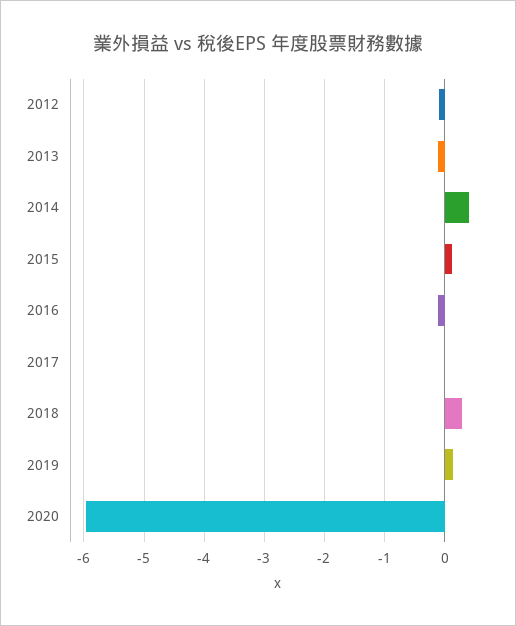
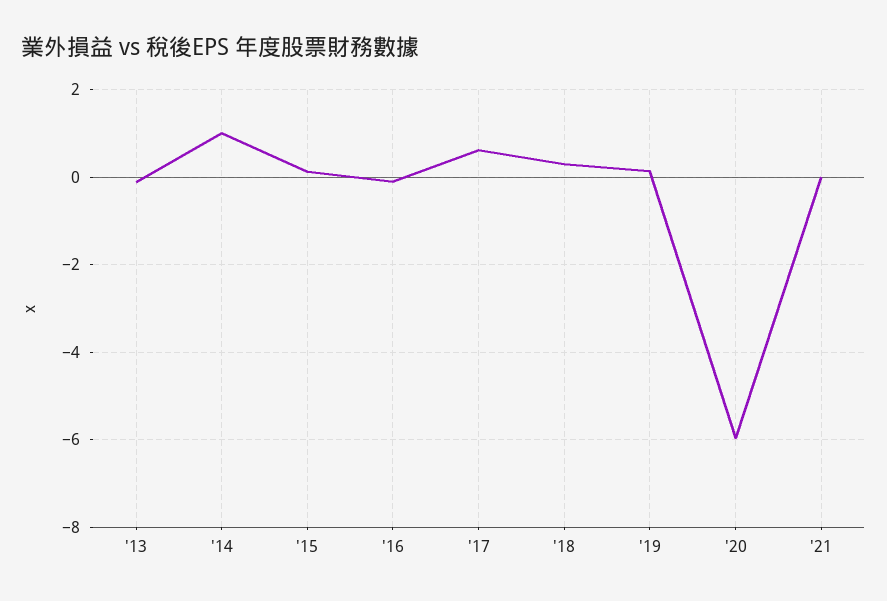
2012: -0.1 -> none
2014: 0.4 -> 1
2017: 0 -> 0.6
'21: none -> 0

